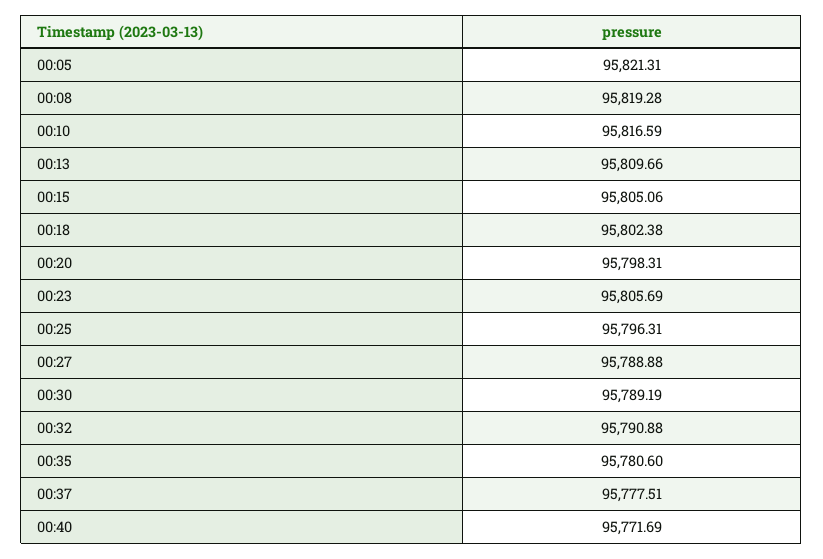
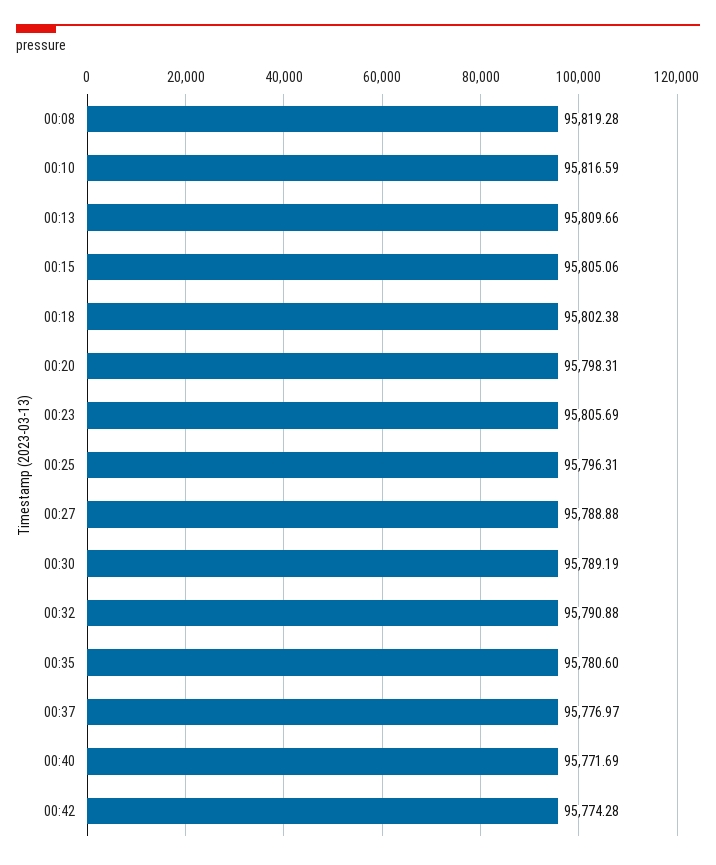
00:05: 95821.31 -> none
00:37: 95777.51 -> 95776.97
00:42: none -> 95774.28

